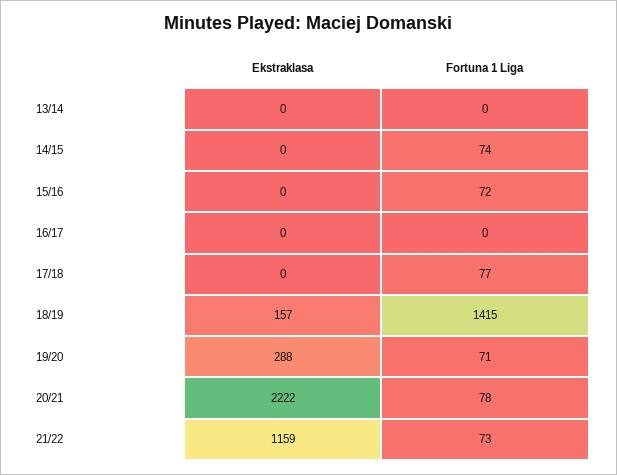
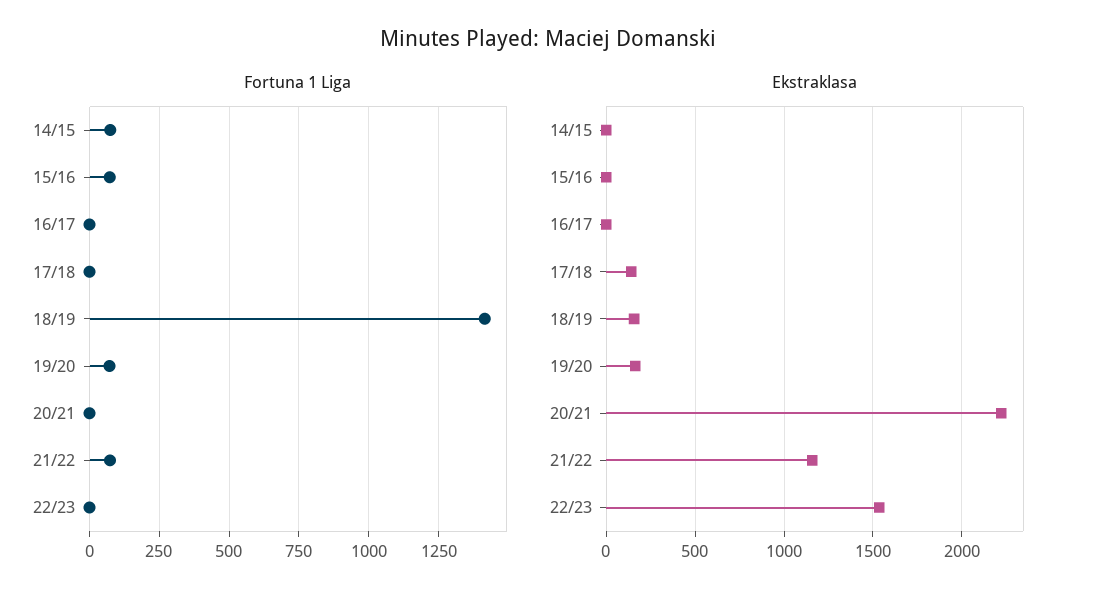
Ekstraklasa, 13/14: 0 -> none
Fortuna 1 Liga, 13/14: 0 -> none
Ekstraklasa, 17/18: 0 -> 150
Fortuna 1 Liga, 17/18: 77 -> 0
Ekstraklasa, 19/20: 288 -> 150
Fortuna 1 Liga, 20/21: 78 -> 0
Fortuna 1 Liga, 22/23: none -> 0
Ekstraklasa, 22/23: none -> 1550

